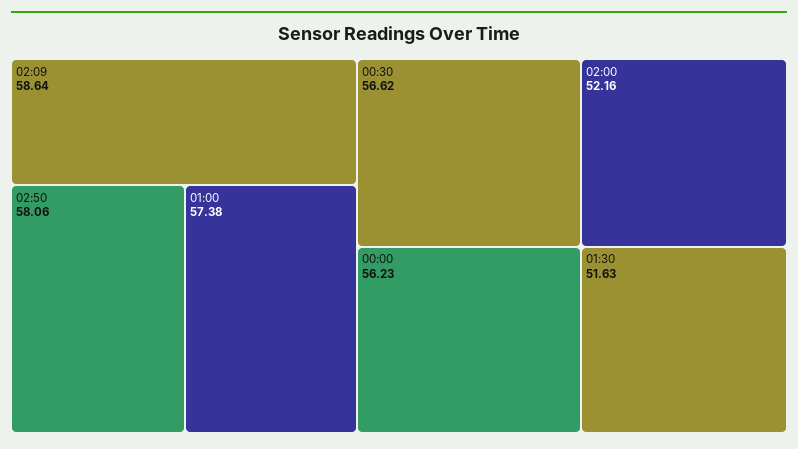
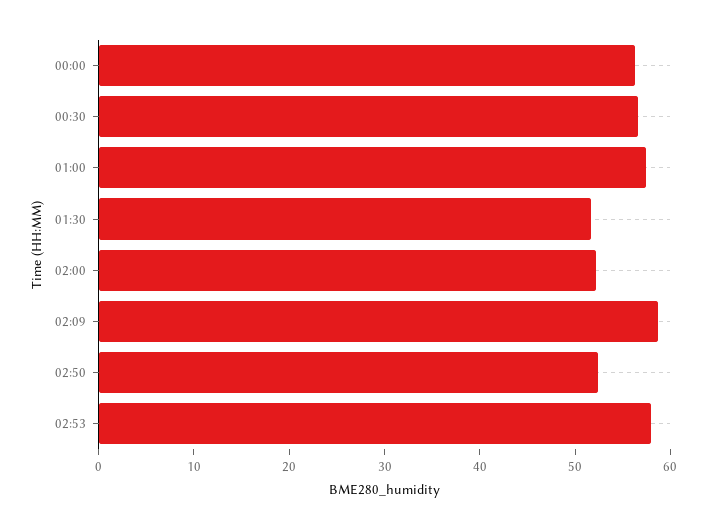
02:50: 58.06 -> 52
02:53: none -> 58

